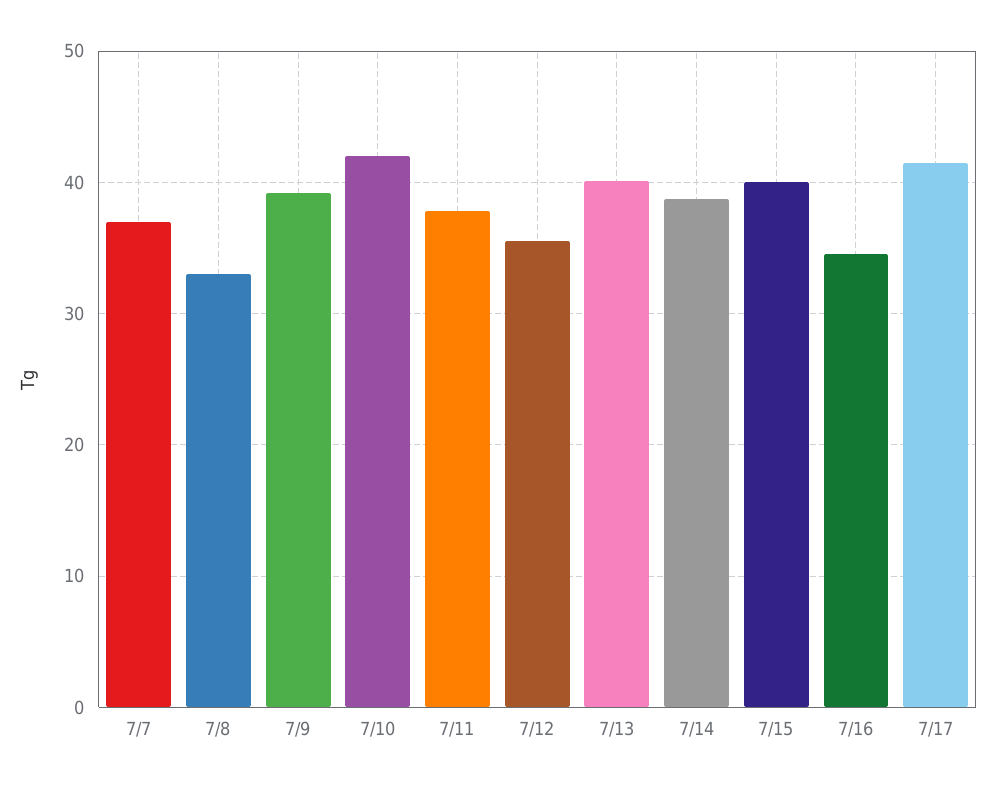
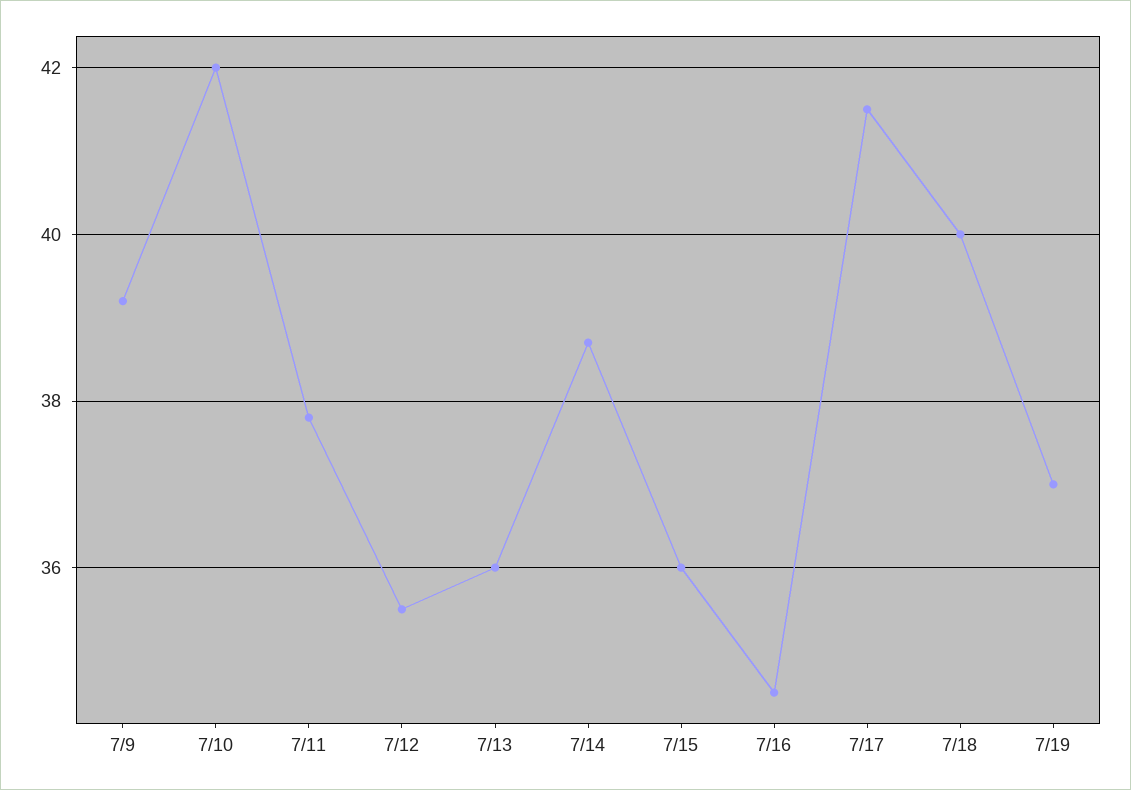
7/7: 37 -> none
7/8: 33 -> none
7/13: 40 -> 36
7/15: 40 -> 36
7/18: none -> 40
7/19: none -> 37

